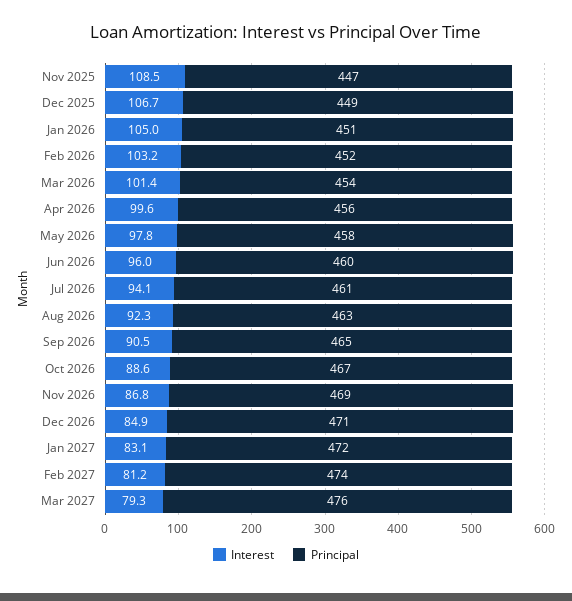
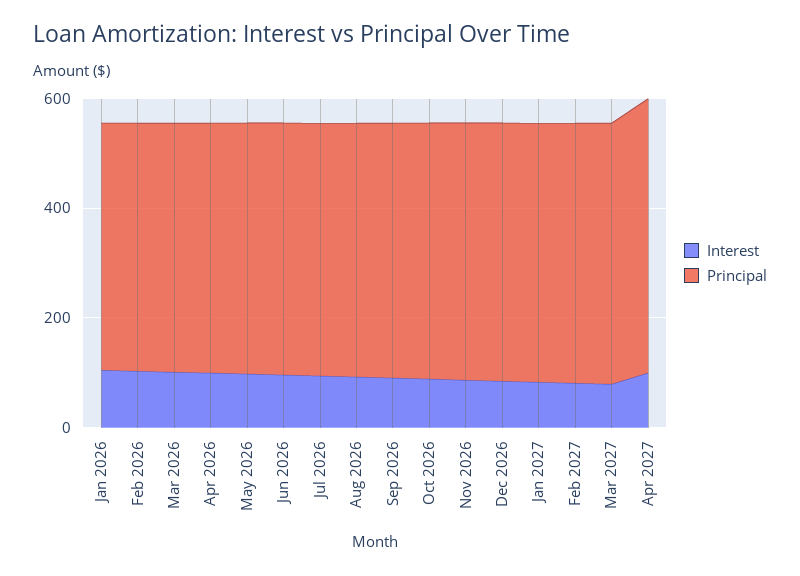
Interest, Nov 2025: 108.5 -> none
Principal, Nov 2025: 447 -> none
Interest, Dec 2025: 106.7 -> none
Principal, Dec 2025: 449 -> none
Interest, Apr 2027: none -> 100
Principal, Apr 2027: none -> 500

